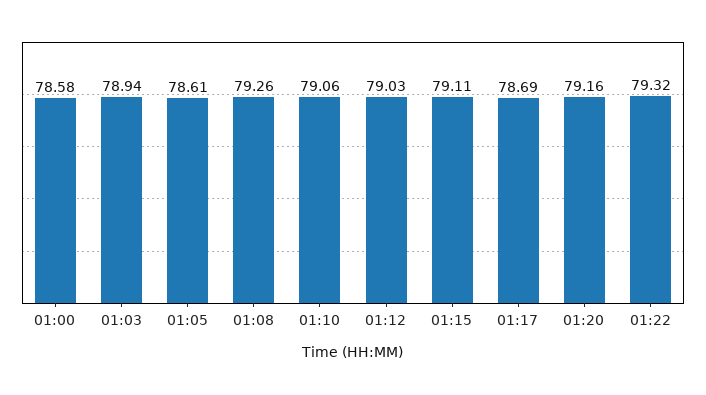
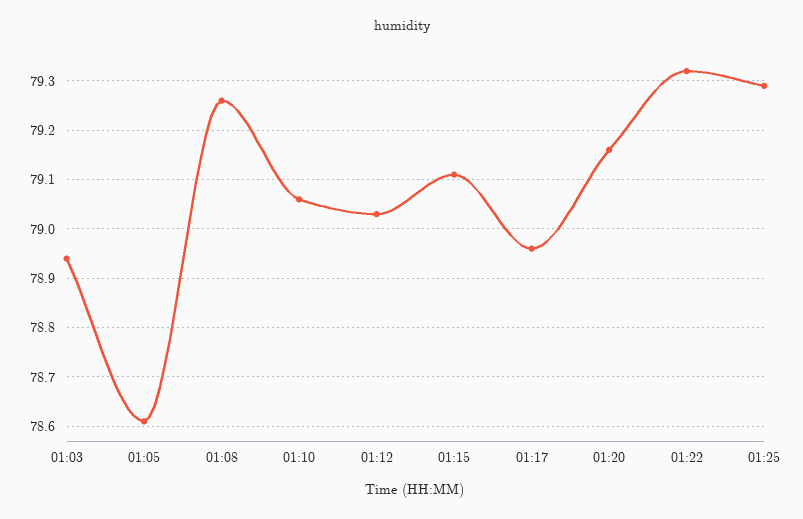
01:00: 78.58 -> none
01:17: 78.69 -> 78.95
01:25: none -> 79.3

